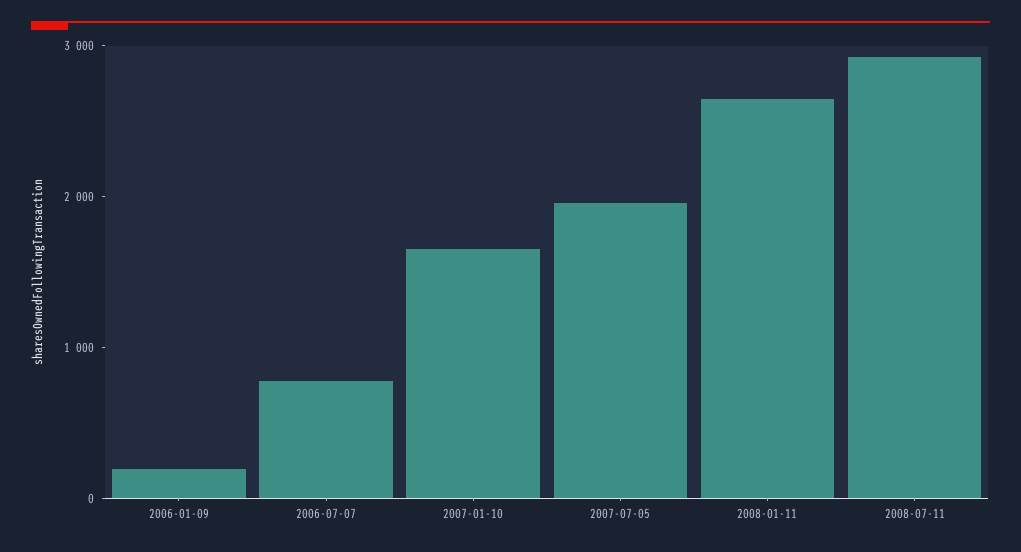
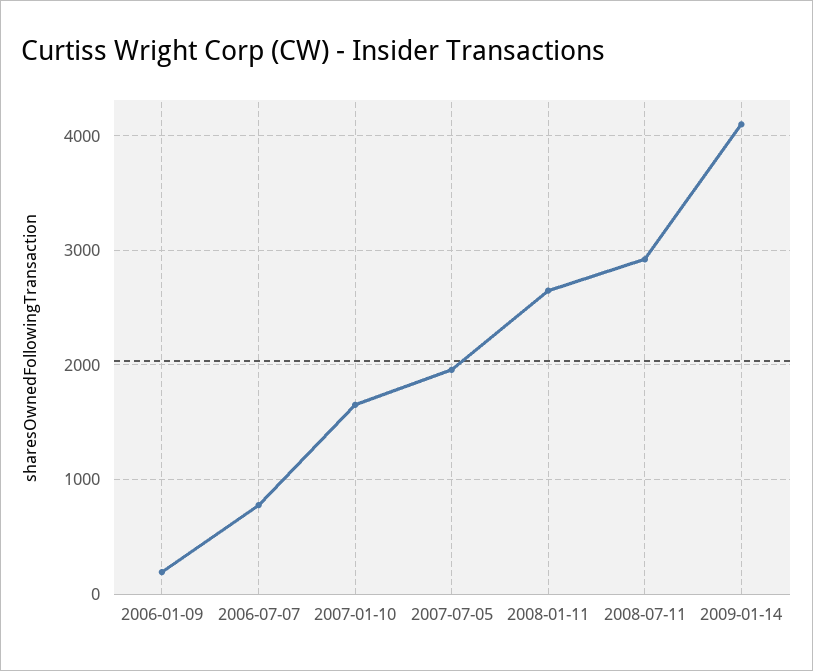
2009-01-14: none -> 4100

